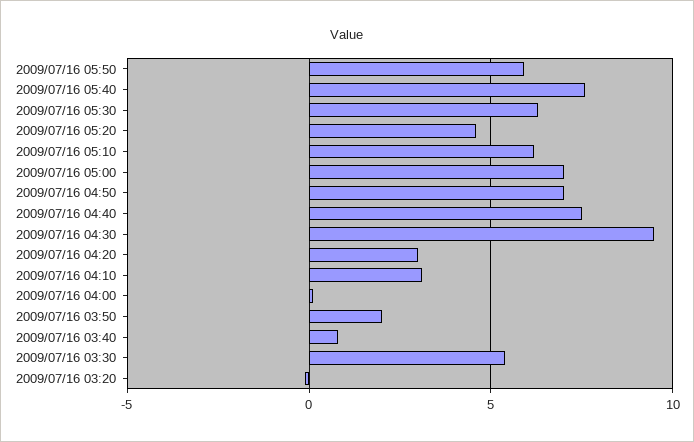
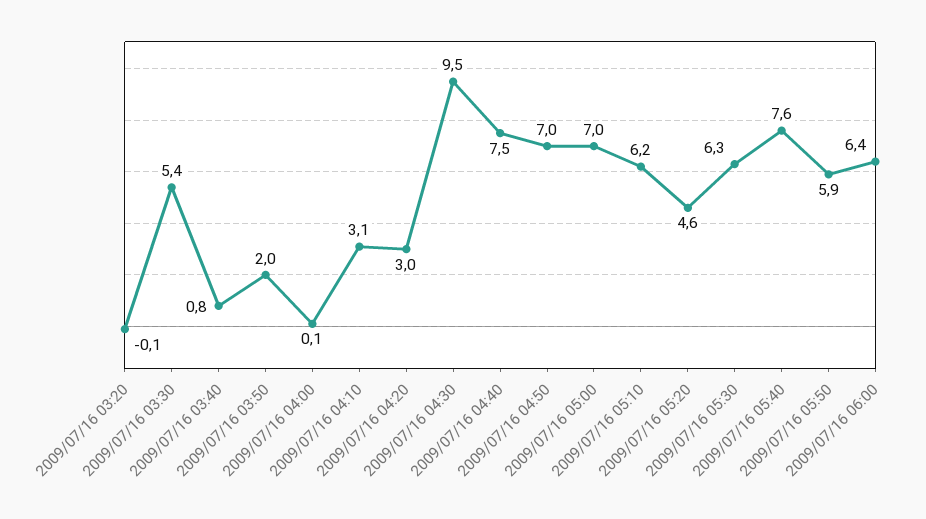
2009/07/16 06:00: none -> 6.4

